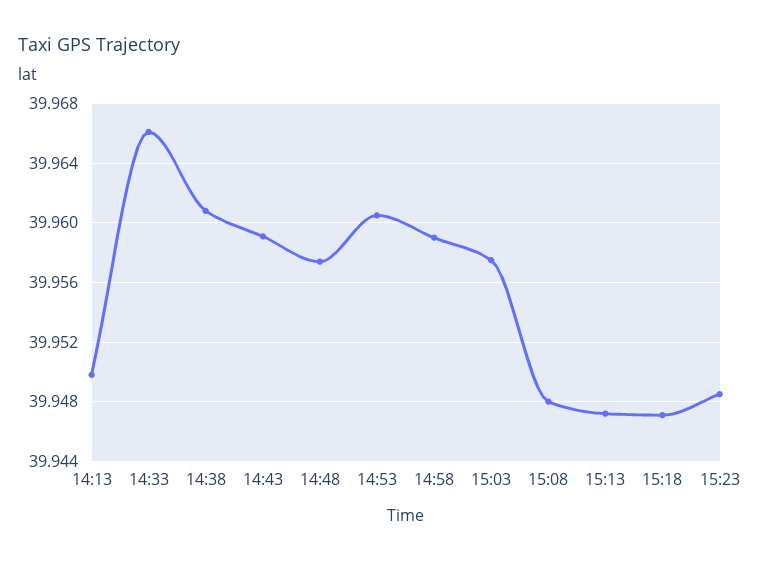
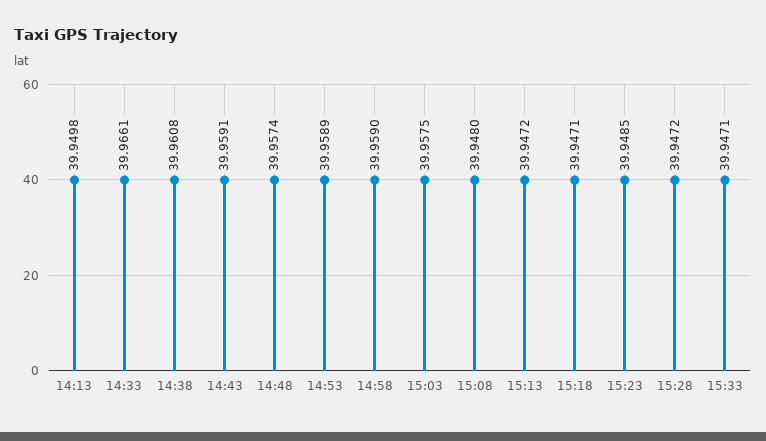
14:53: 39.9605 -> 39.9589
15:28: none -> 39.9472
15:33: none -> 39.9471

